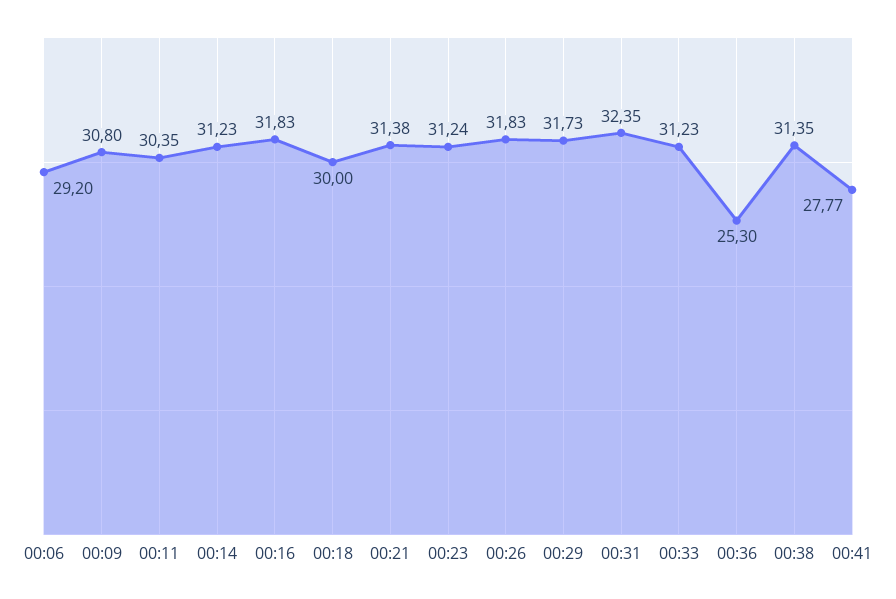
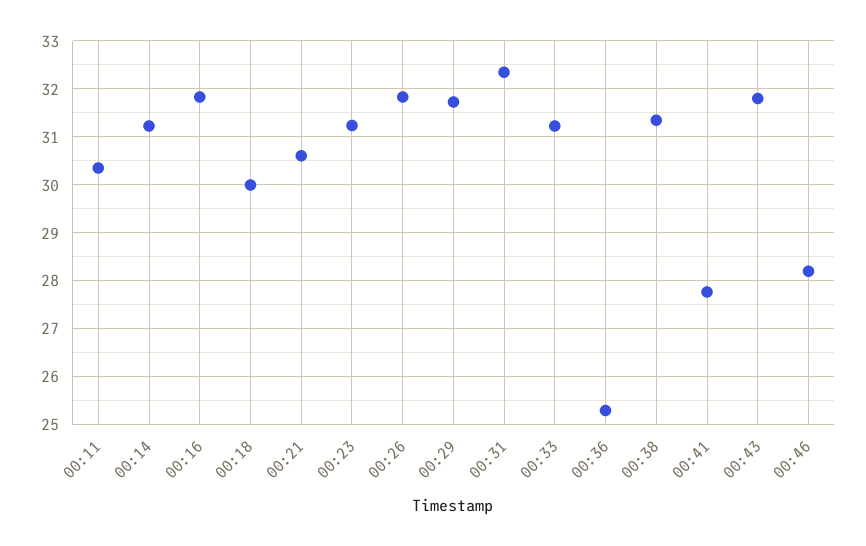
00:06: 29.2 -> none
00:09: 30.8 -> none
00:21: 31.38 -> 30.6
00:43: none -> 31.8
00:46: none -> 28.2

